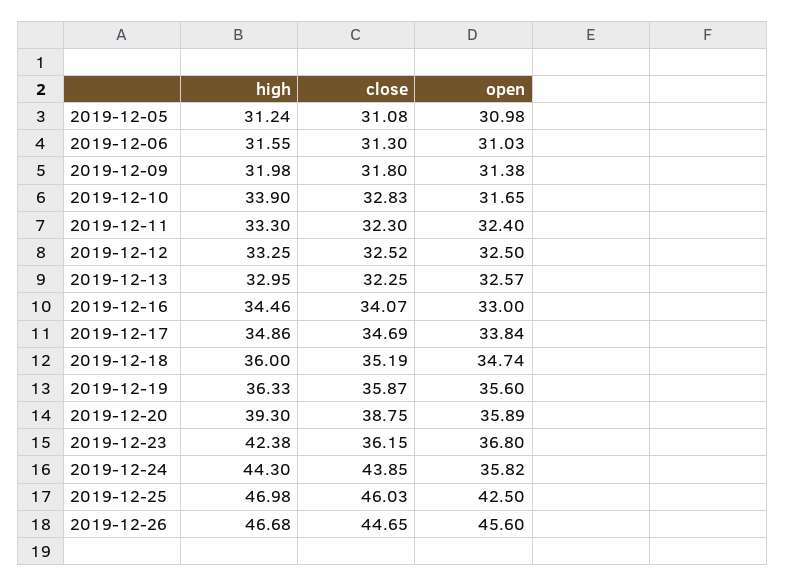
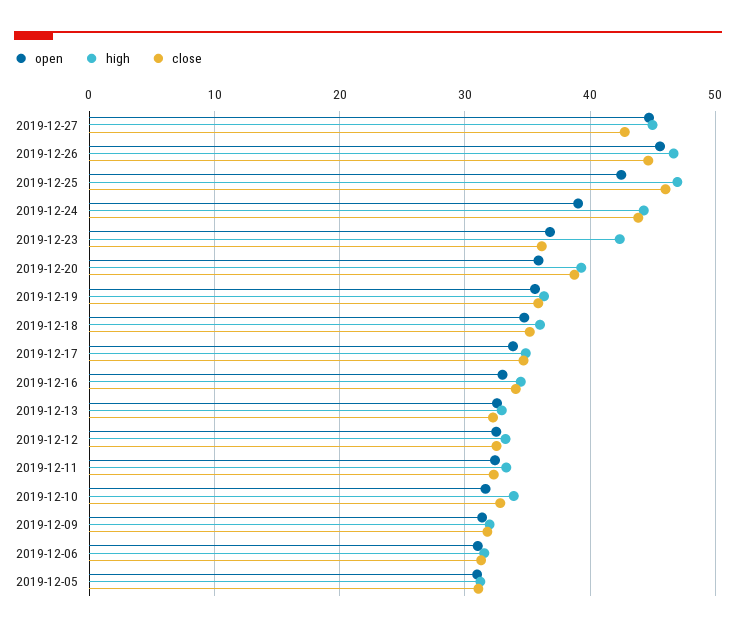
open, 2019-12-24: 35.82 -> 39
open, 2019-12-27: none -> 45
high, 2019-12-27: none -> 45
close, 2019-12-27: none -> 43

